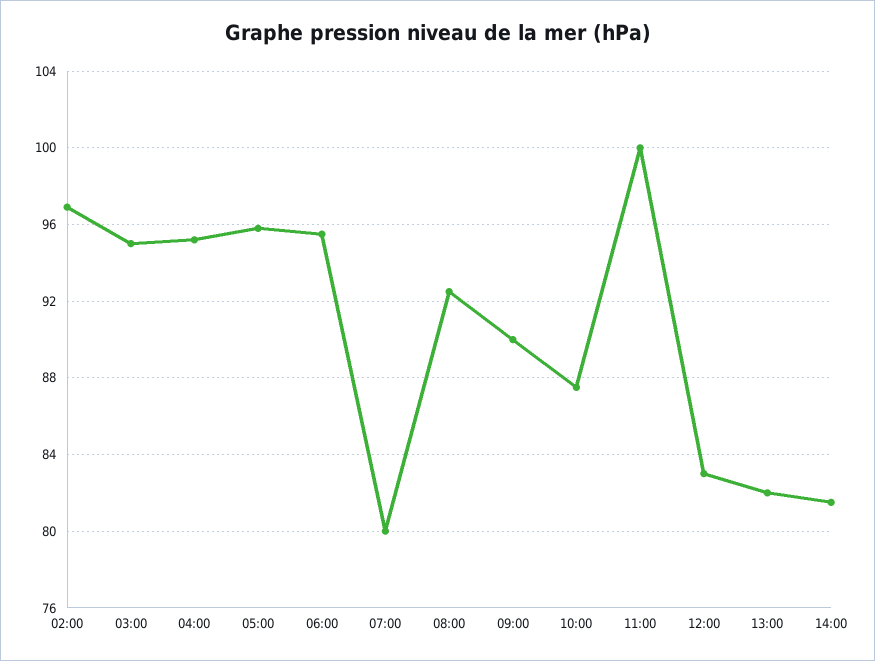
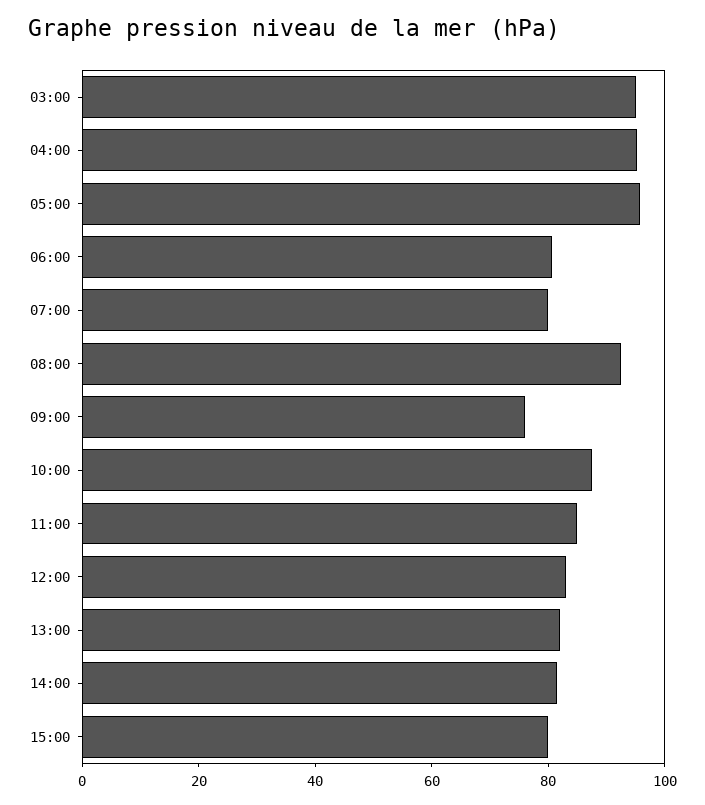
02:00: 97 -> none
06:00: 95.5 -> 80
09:00: 90 -> 75
11:00: 100 -> 85
15:00: none -> 80

